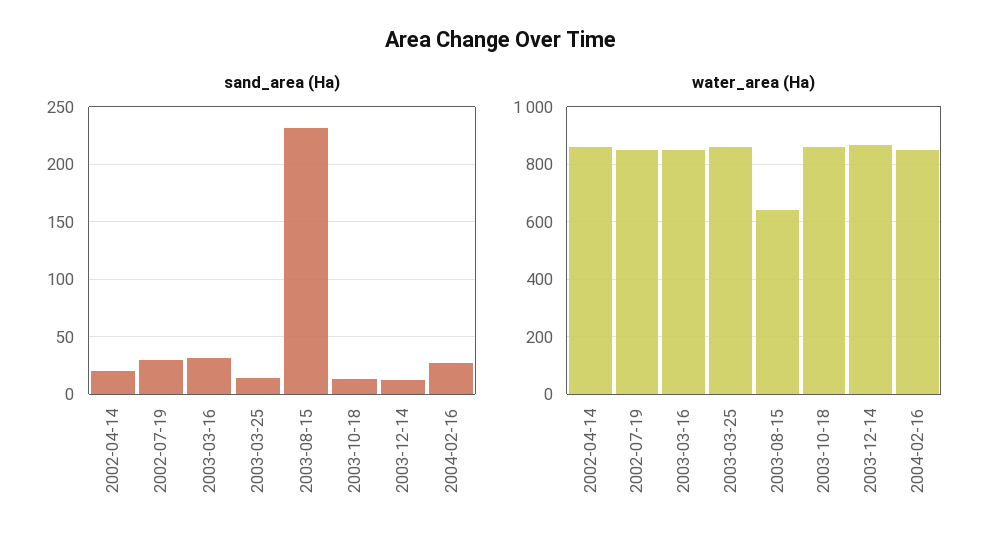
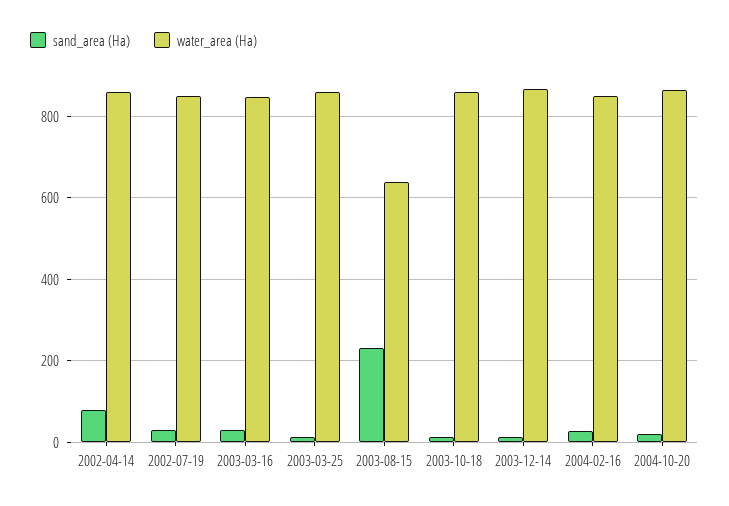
sand_area (Ha), 2002-04-14: 20 -> 80
sand_area (Ha), 2004-10-20: none -> 20
water_area (Ha), 2004-10-20: none -> 860

